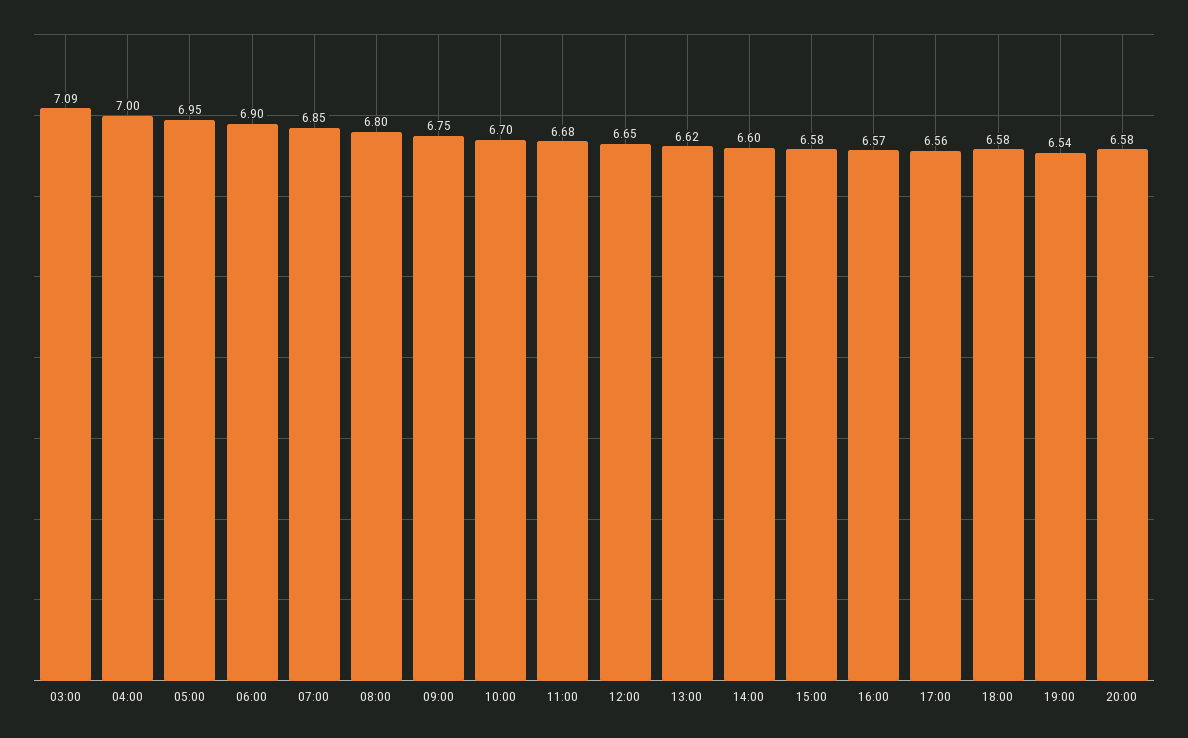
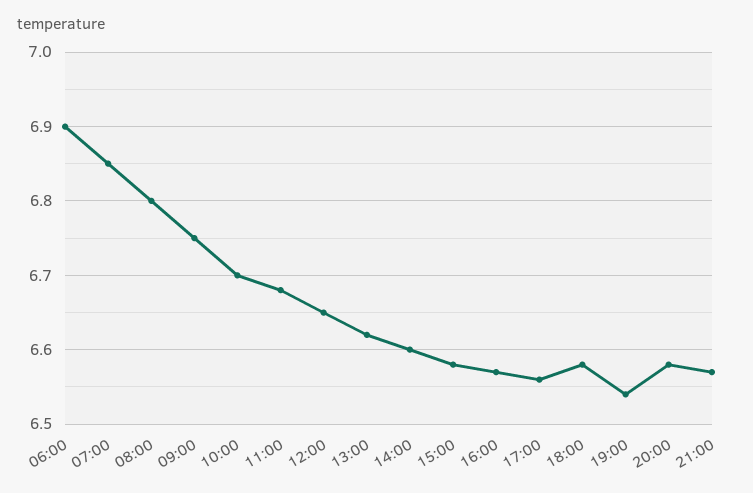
03:00: 7.09 -> none
04:00: 7 -> none
05:00: 6.95 -> none
21:00: none -> 6.57

